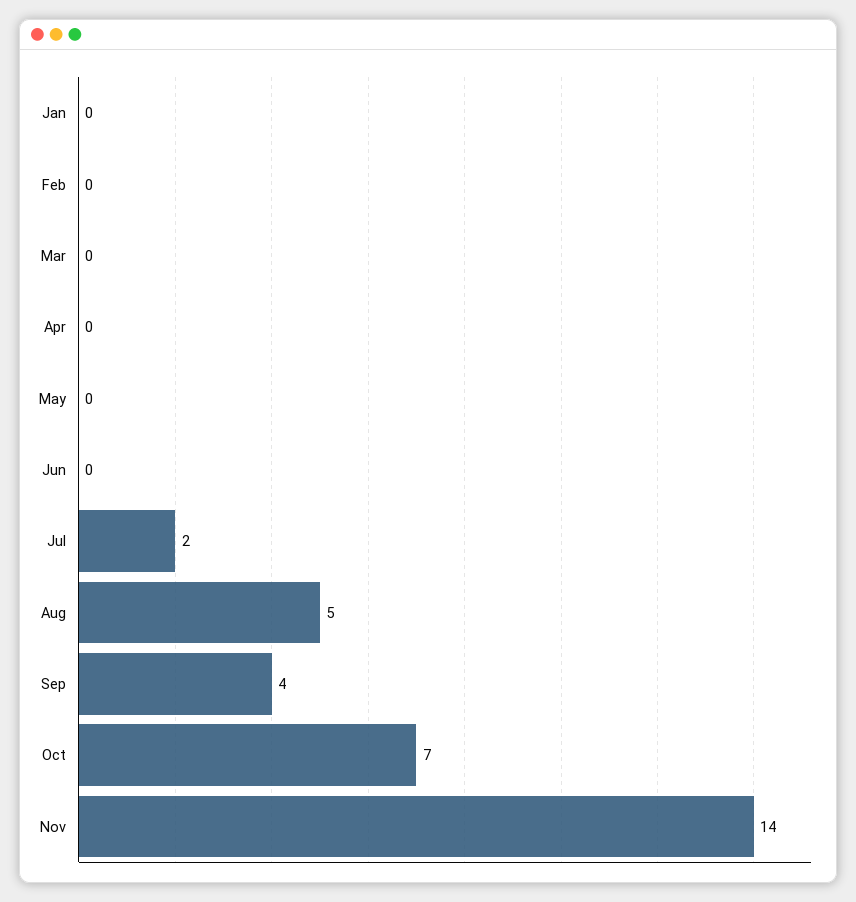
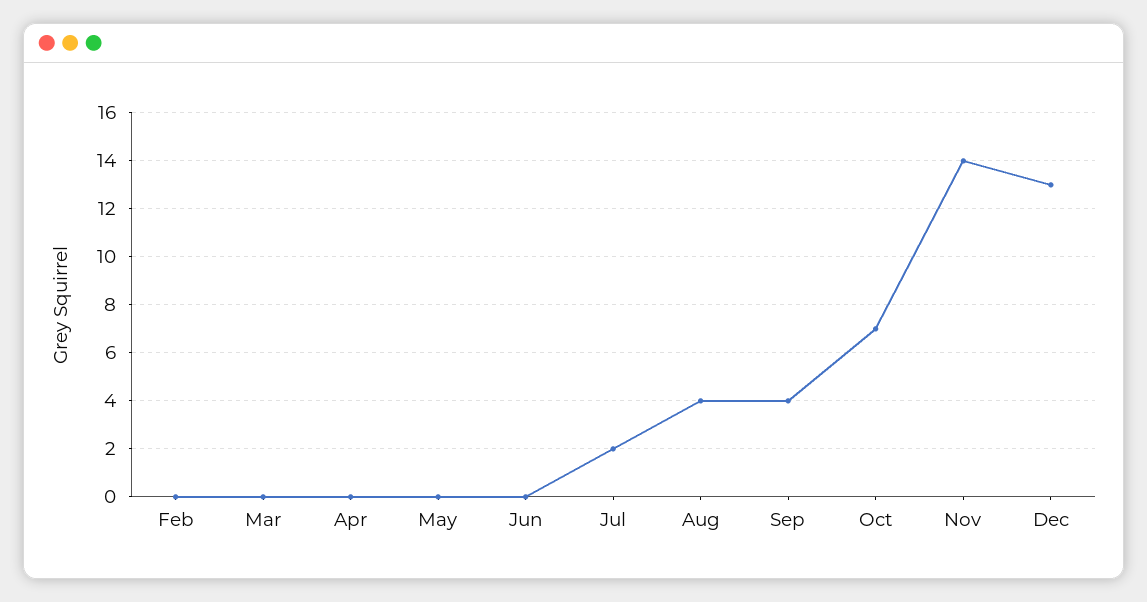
Jan: 0 -> none
Aug: 5 -> 4
Dec: none -> 13

